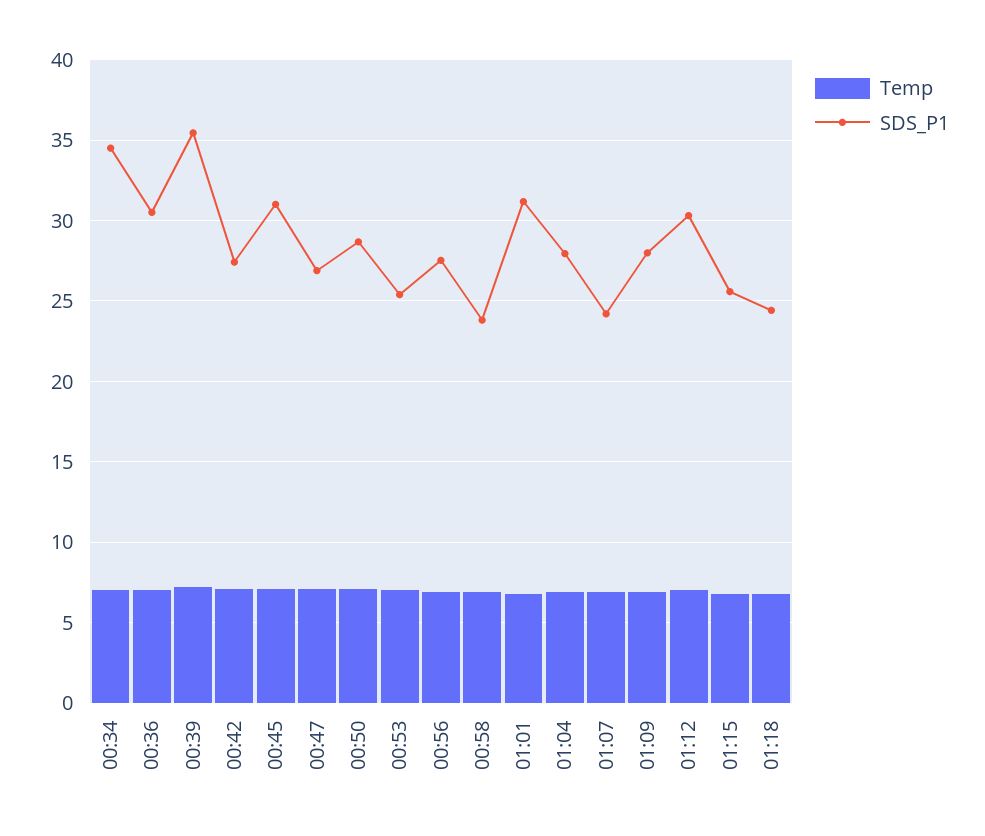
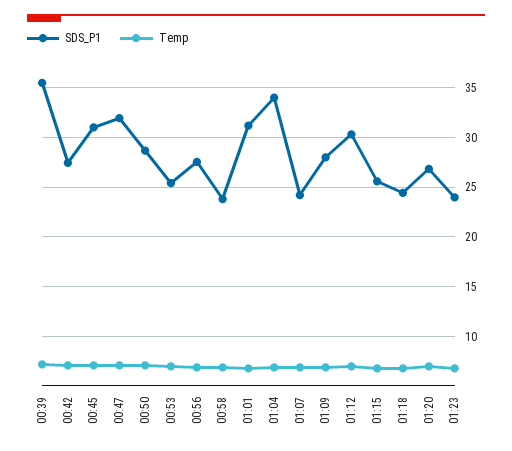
Temp, 00:34: 7 -> none
SDS_P1, 00:34: 34.5 -> none
Temp, 00:36: 7 -> none
SDS_P1, 00:36: 30.5 -> none
SDS_P1, 00:47: 27 -> 32
SDS_P1, 01:04: 28 -> 34
SDS_P1, 01:20: none -> 27
Temp, 01:20: none -> 7
SDS_P1, 01:23: none -> 24
Temp, 01:23: none -> 7

